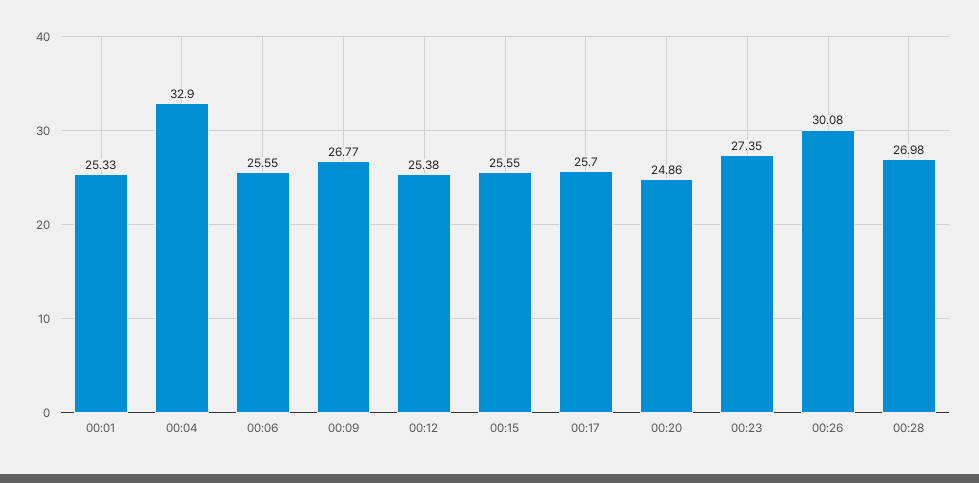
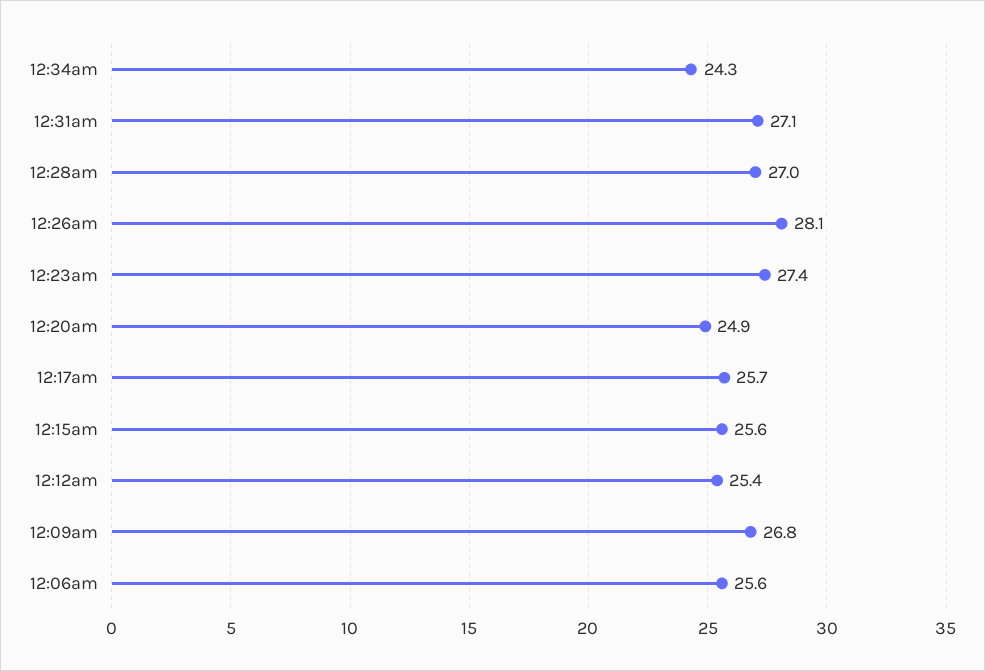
00:01: 25.33 -> none
00:04: 32.9 -> none
00:26: 30.08 -> 28.1
12:34am: none -> 24.3
12:31am: none -> 27.1

